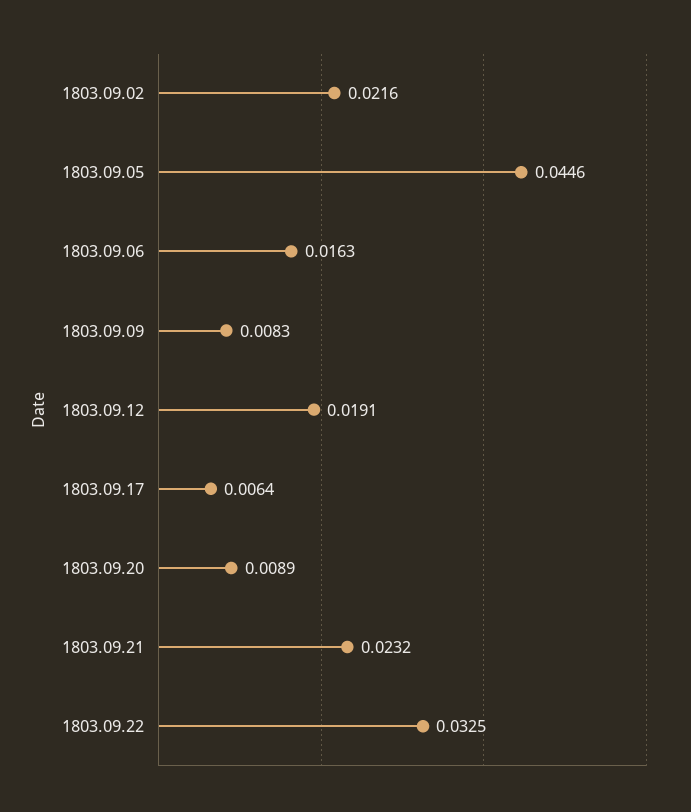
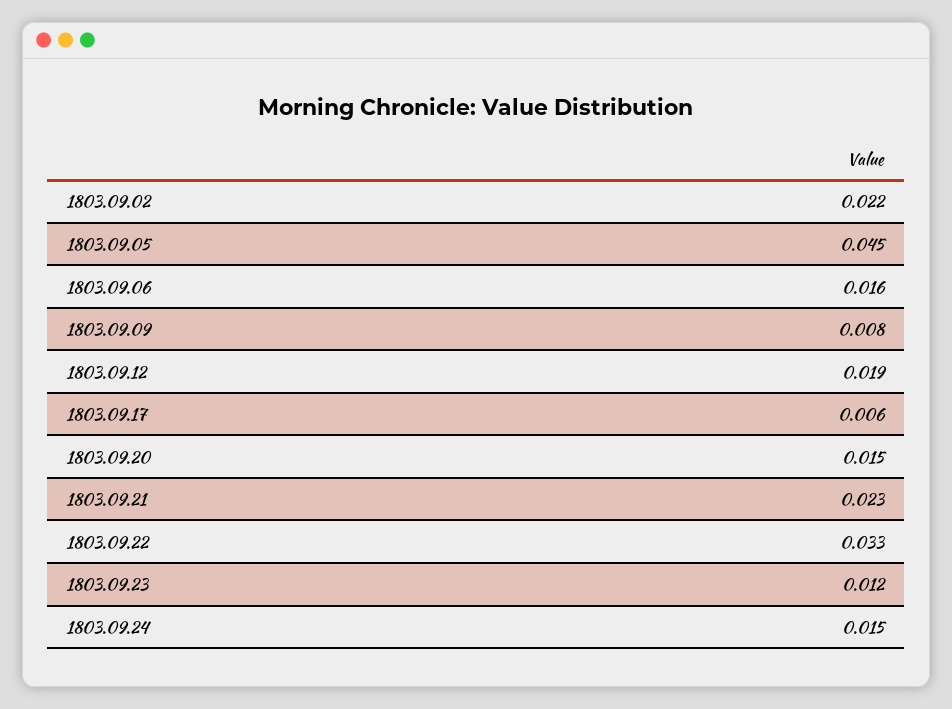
1803.09.20: 0.0089 -> 0.015
1803.09.23: none -> 0.012
1803.09.24: none -> 0.015

